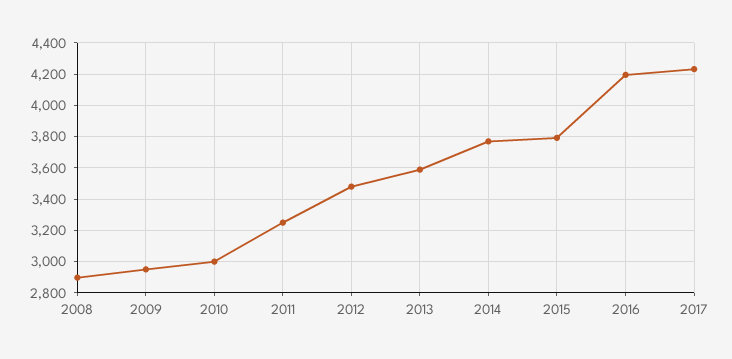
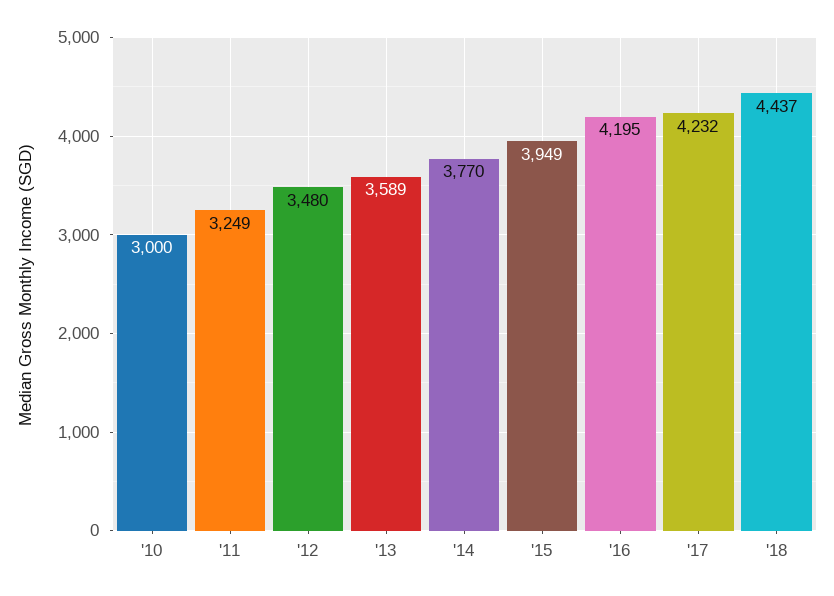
2008: 2900 -> none
2009: 2950 -> none
2015: 3800 -> 3949
'18: none -> 4437

